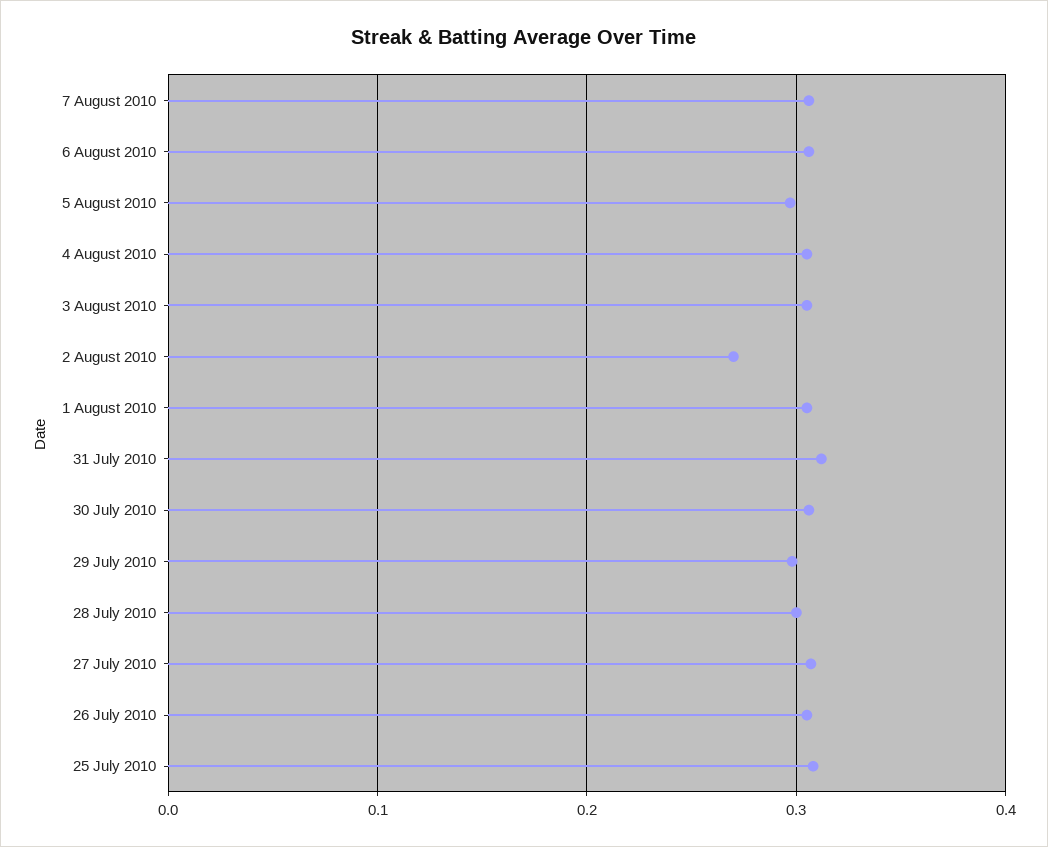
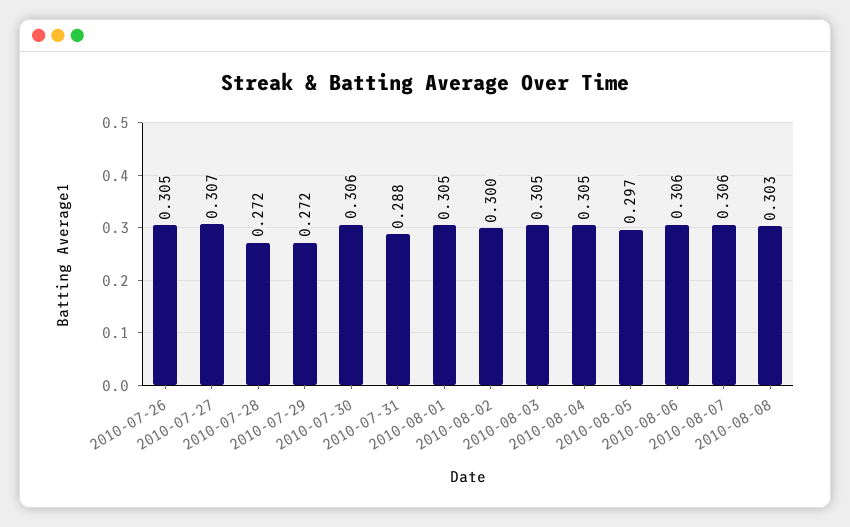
2 August 2010: 0.27 -> 0.3
31 July 2010: 0.31 -> 0.288
29 July 2010: 0.3 -> 0.272
28 July 2010: 0.3 -> 0.272
25 July 2010: 0.31 -> none
2010-08-08: none -> 0.303

